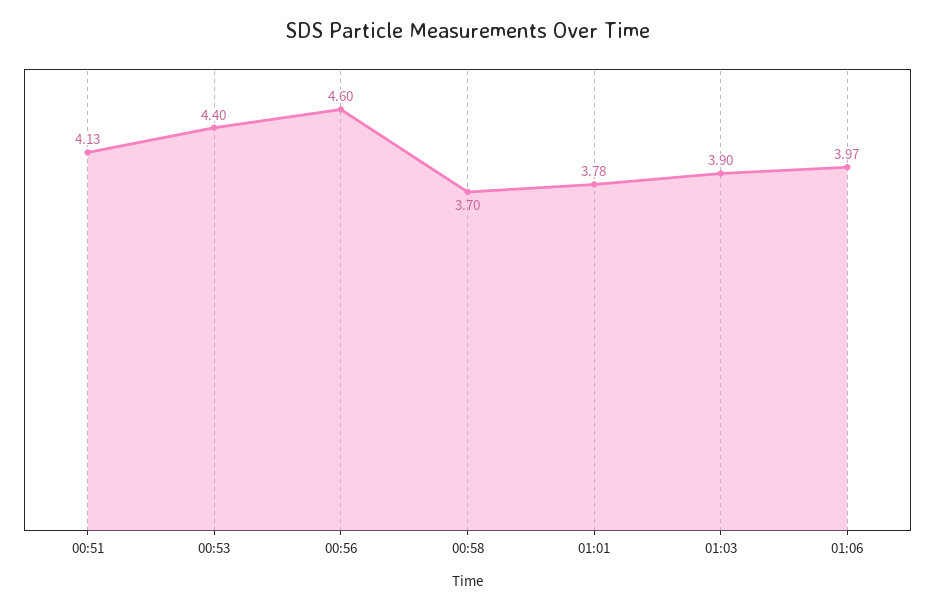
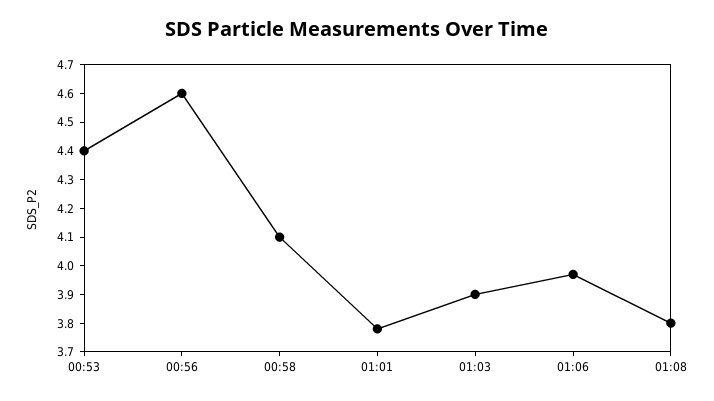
00:51: 4.13 -> none
00:58: 3.7 -> 4.1
01:08: none -> 3.8

